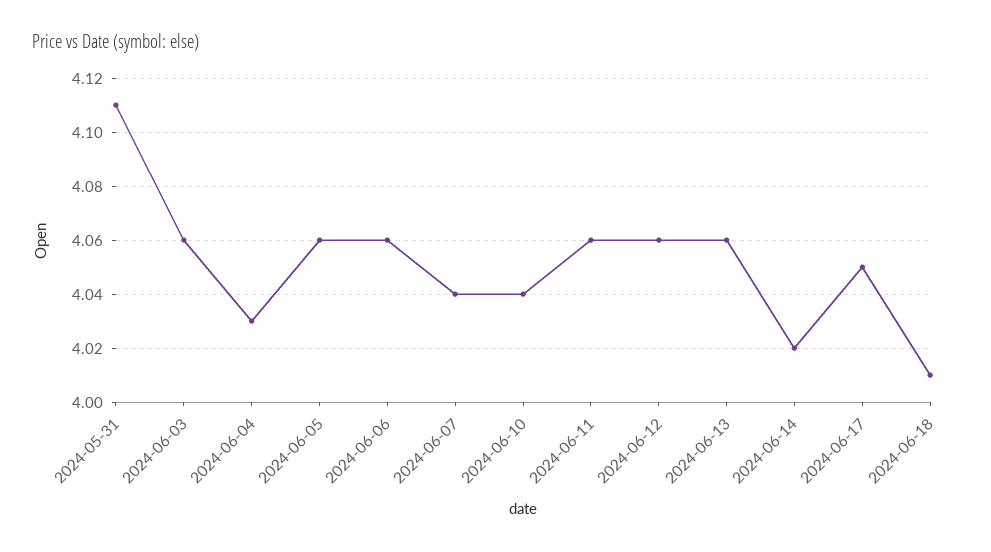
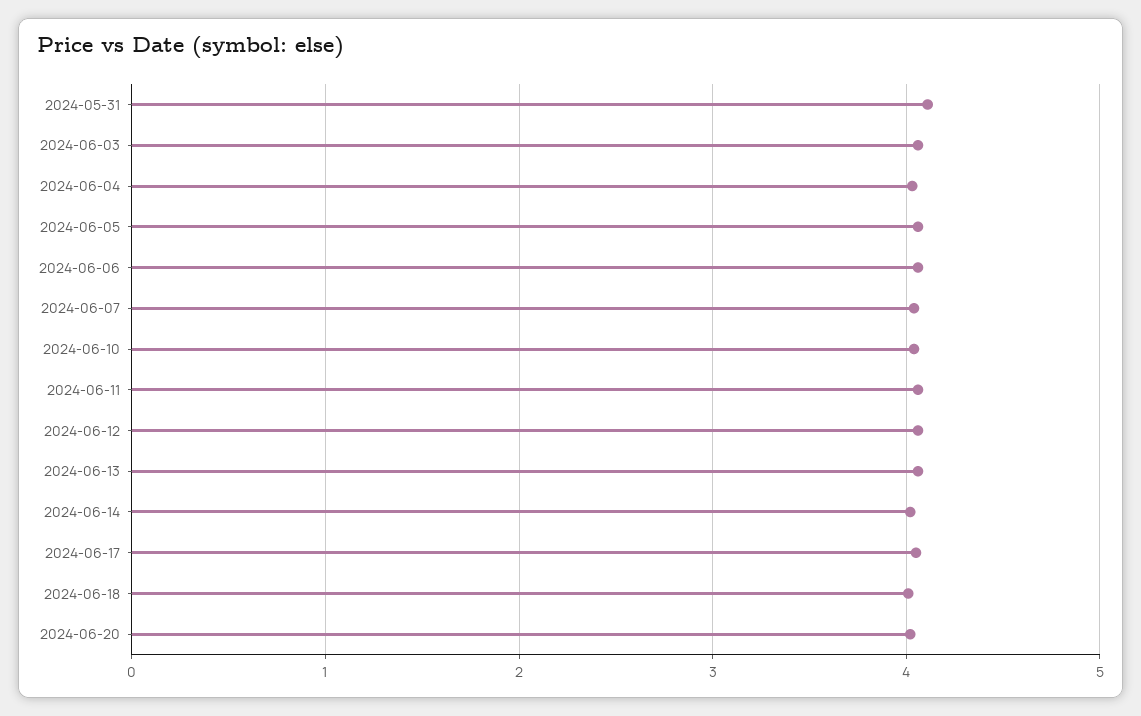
2024-06-20: none -> 4

